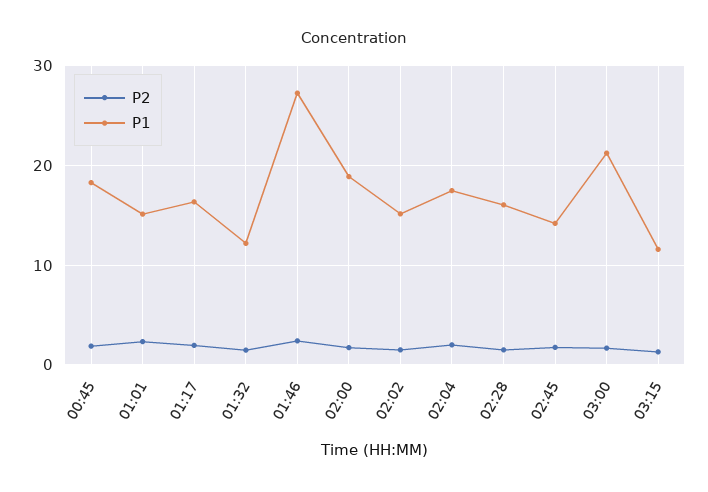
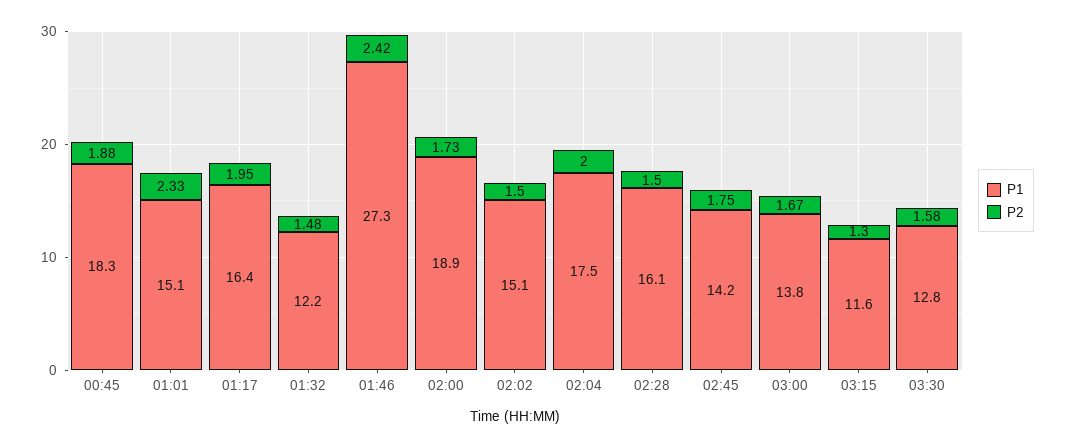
P1, 03:00: 21 -> 13.8
P1, 03:30: none -> 12.8
P2, 03:30: none -> 1.58

